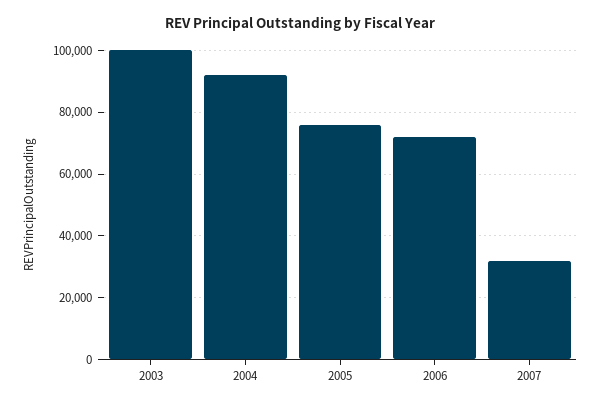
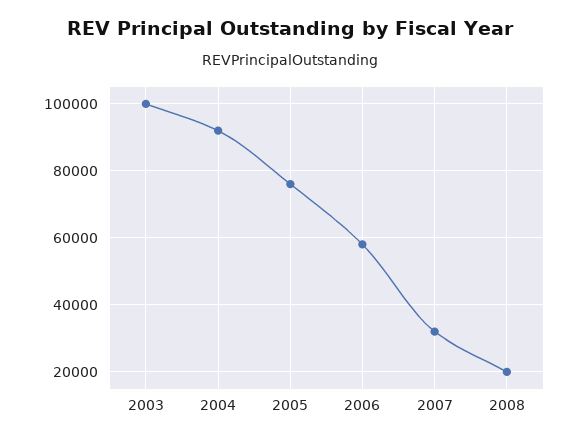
2006: 72000 -> 58000
2008: none -> 20000

